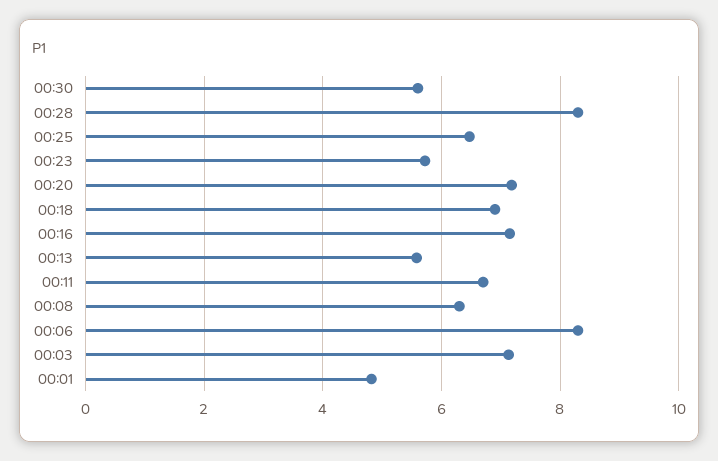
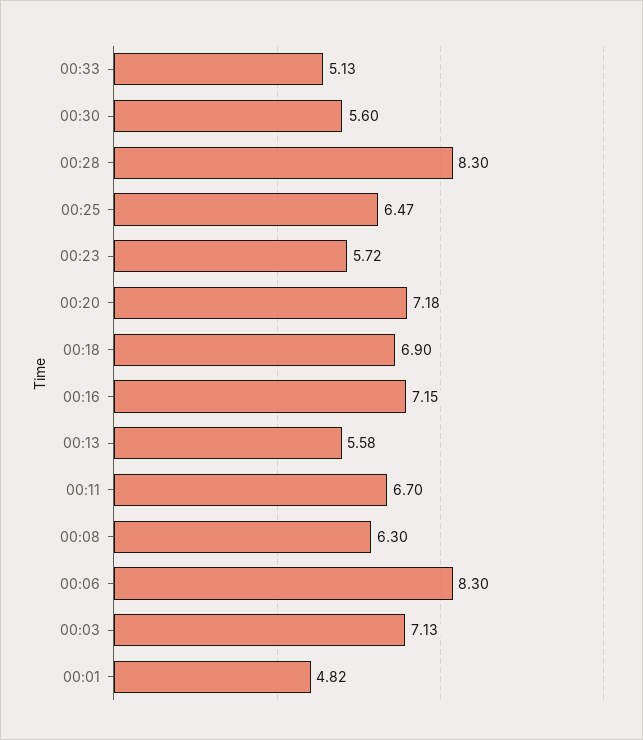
00:33: none -> 5.13

